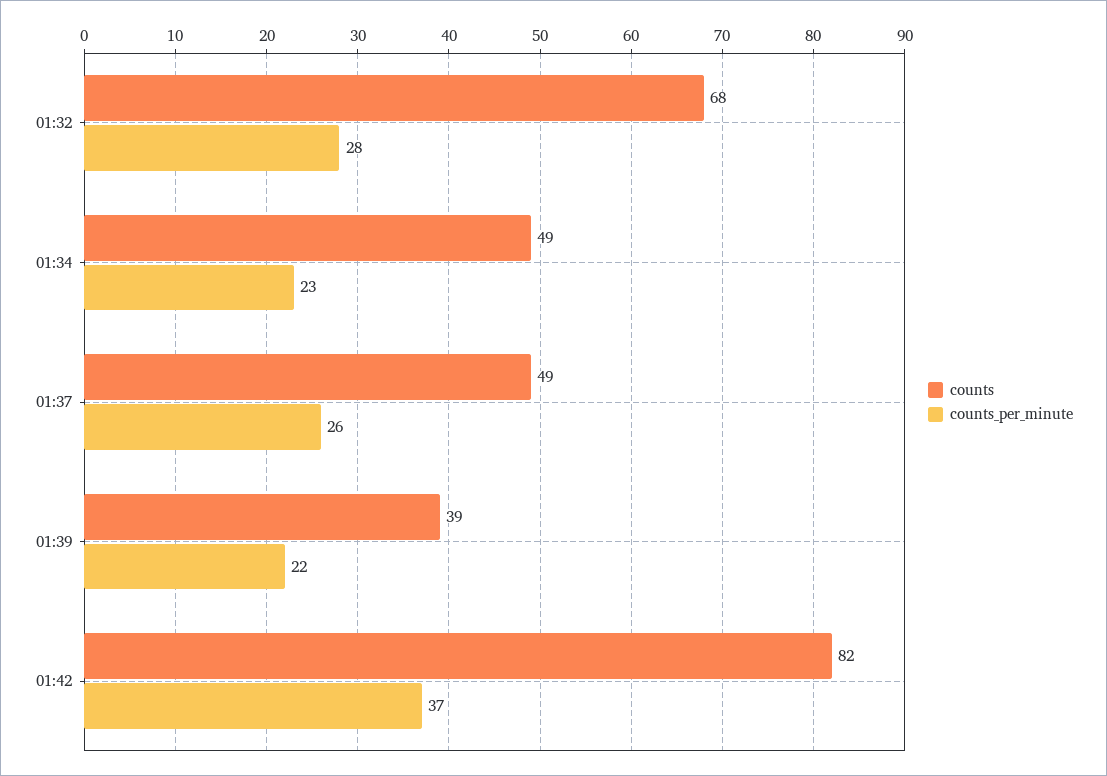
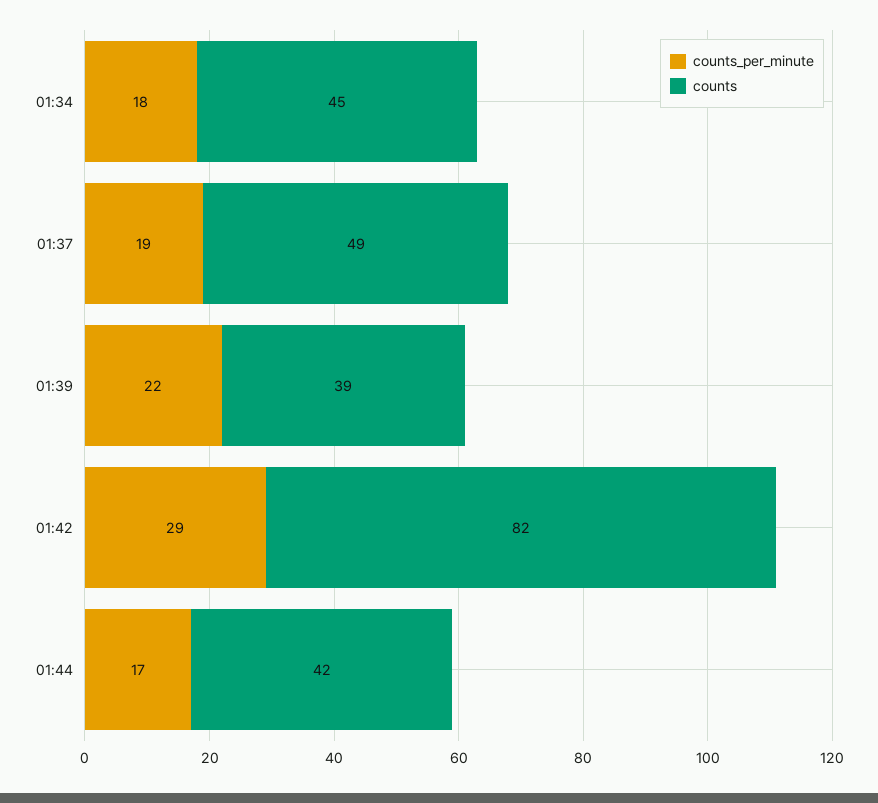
counts, 01:32: 68 -> none
counts_per_minute, 01:32: 28 -> none
counts, 01:34: 49 -> 45
counts_per_minute, 01:34: 23 -> 18
counts_per_minute, 01:37: 26 -> 19
counts_per_minute, 01:42: 37 -> 29
counts_per_minute, 01:44: none -> 17
counts, 01:44: none -> 42

